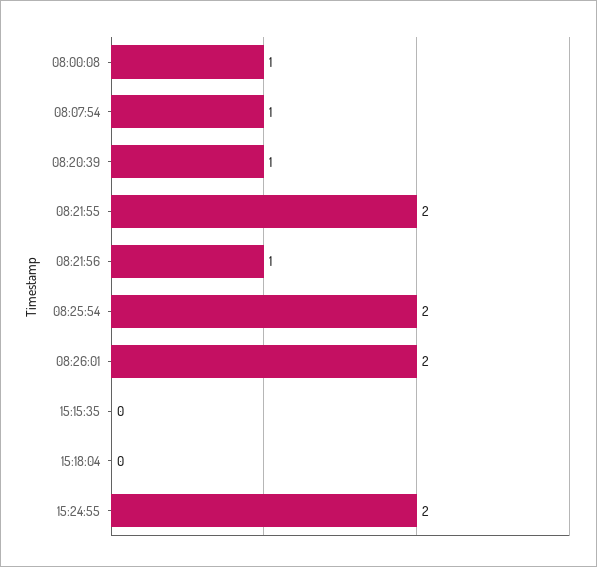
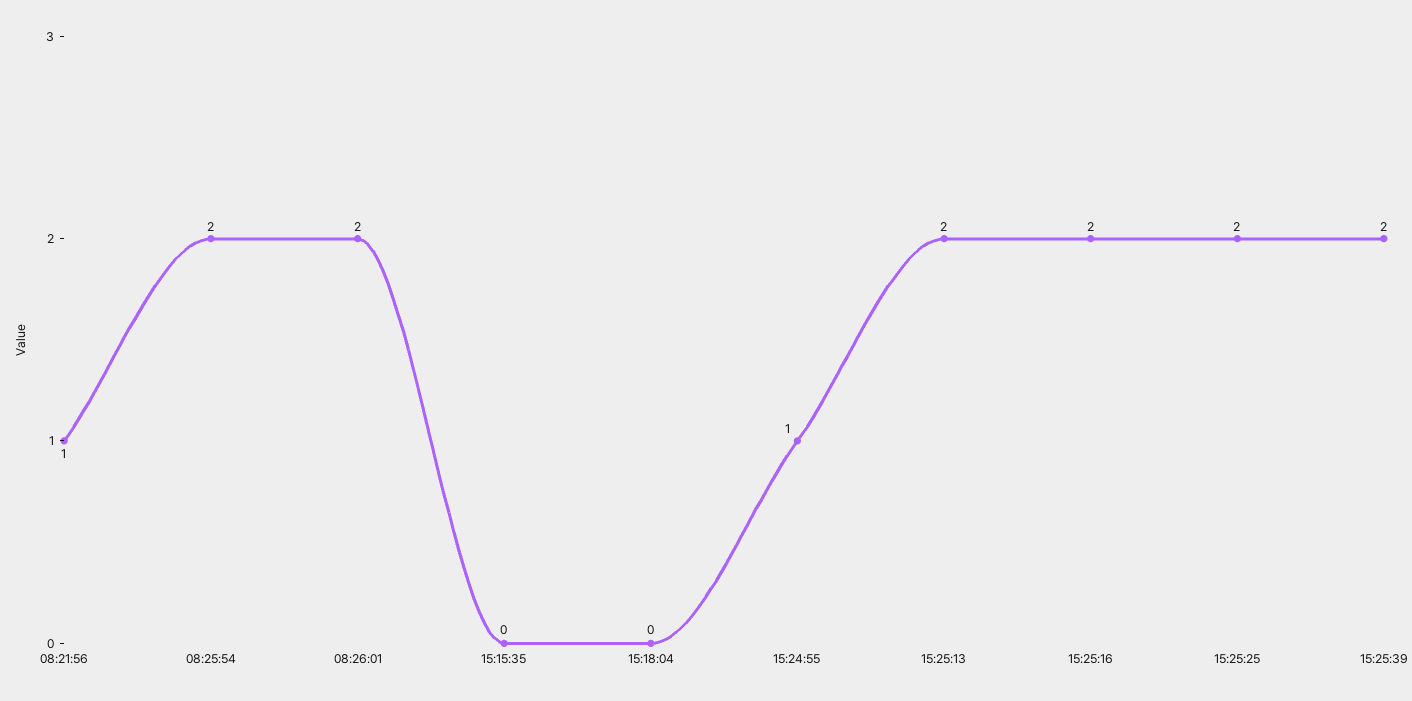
08:00:08: 1 -> none
08:07:54: 1 -> none
08:20:39: 1 -> none
08:21:55: 2 -> none
15:24:55: 2 -> 1
15:25:13: none -> 2
15:25:16: none -> 2
15:25:25: none -> 2
15:25:39: none -> 2

